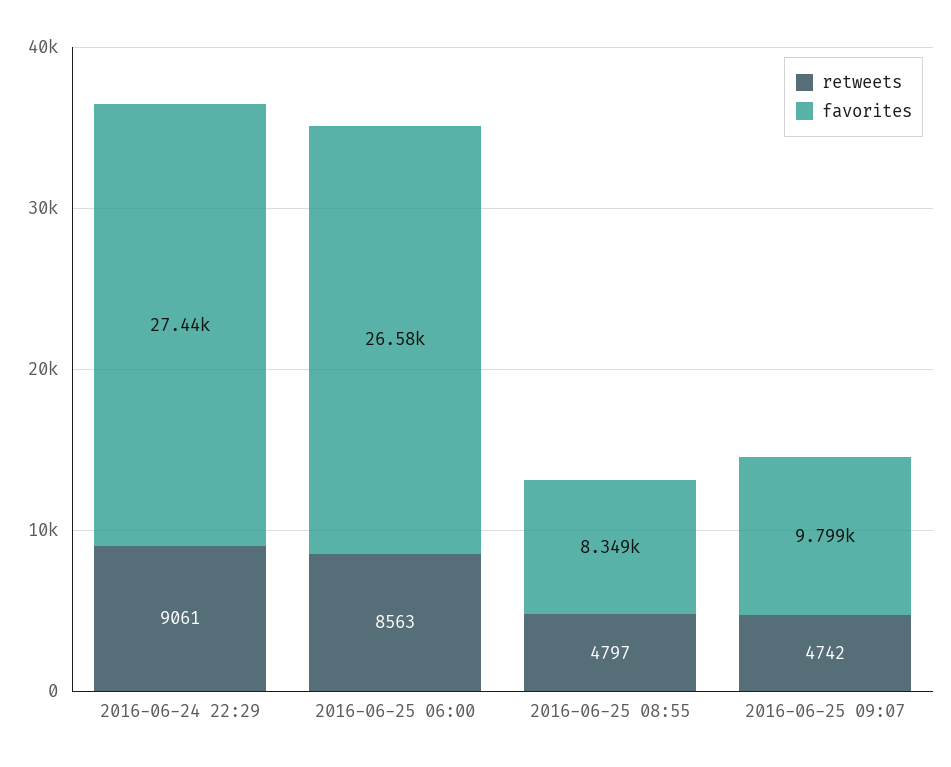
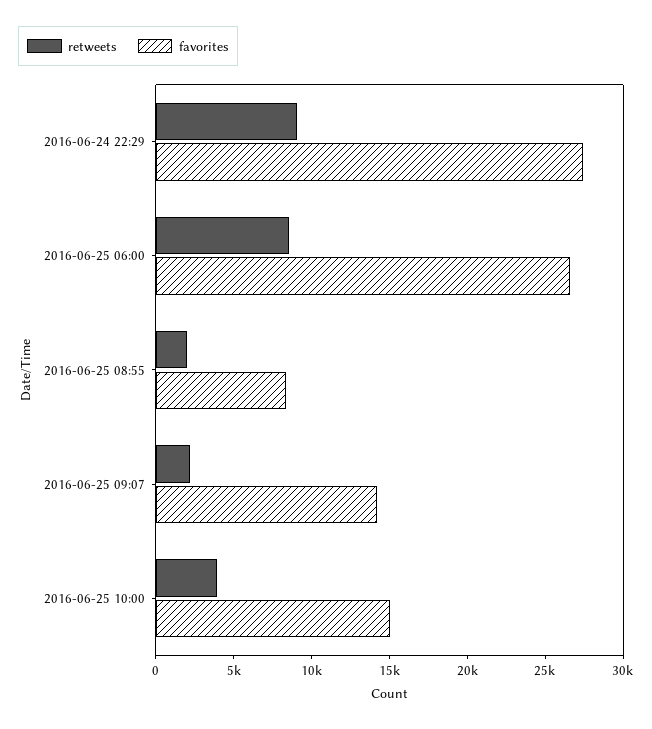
retweets, 2016-06-25 08:55: 4797 -> 2000
retweets, 2016-06-25 09:07: 4742 -> 2000
favorites, 2016-06-25 09:07: 9799 -> 14000
retweets, 2016-06-25 10:00: none -> 4000
favorites, 2016-06-25 10:00: none -> 15000

